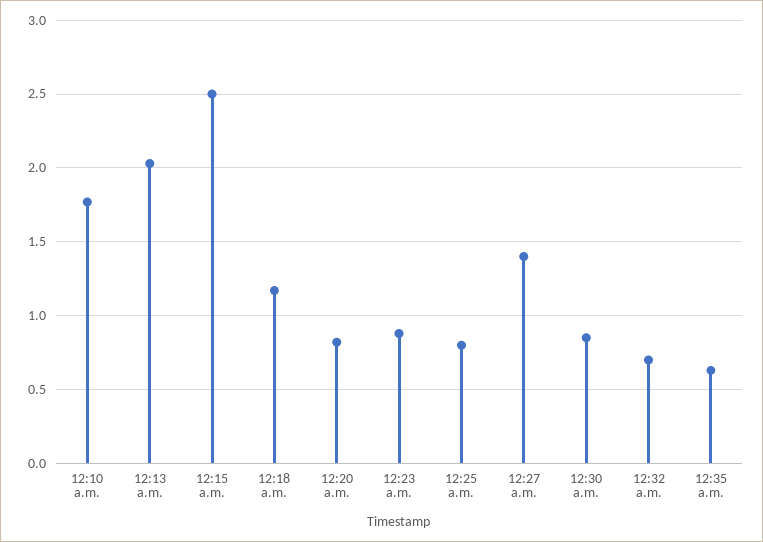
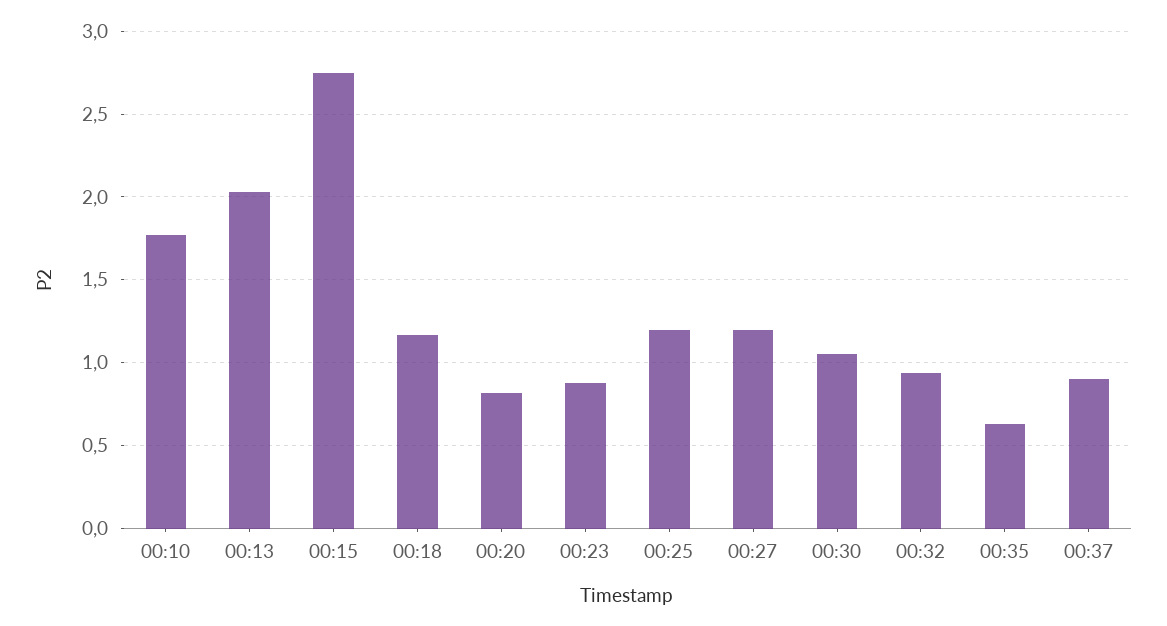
12:15 a.m.: 2.5 -> 2.75
12:25 a.m.: 0.8 -> 1.2
12:27 a.m.: 1.4 -> 1.2
12:30 a.m.: 0.85 -> 1.05
12:32 a.m.: 0.7 -> 0.95
00:37: none -> 0.9

